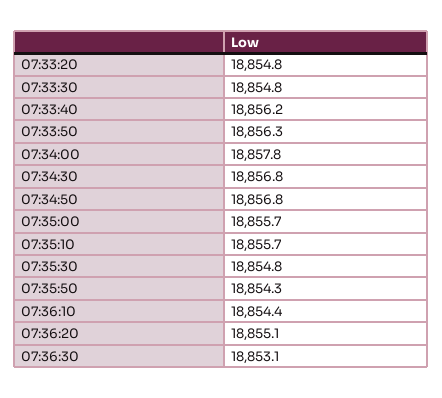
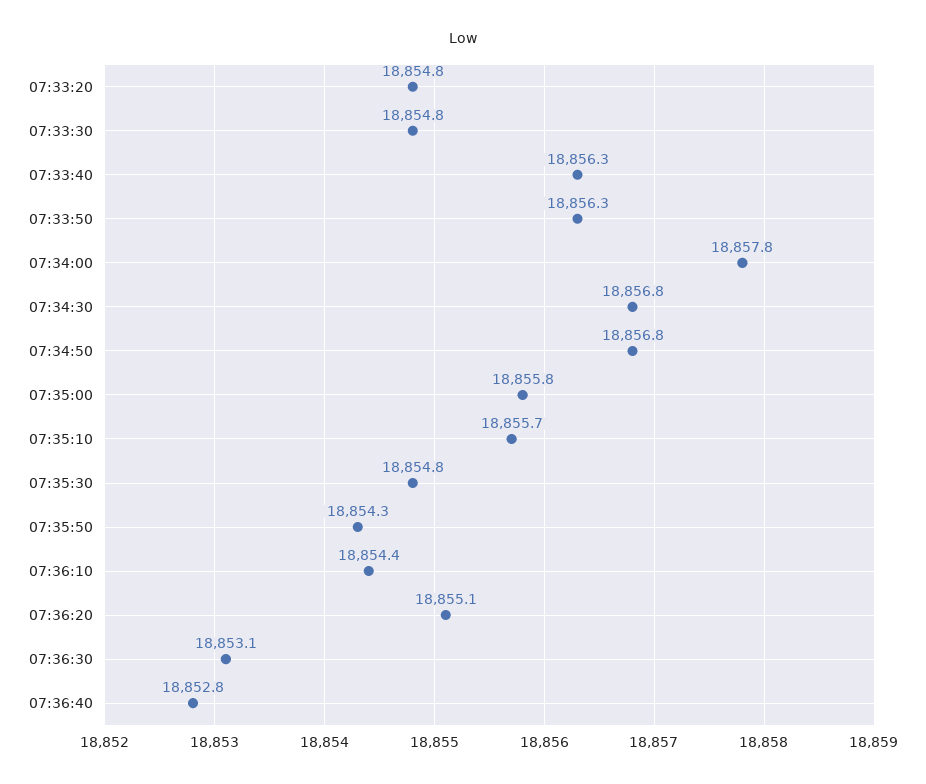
07:33:40: 18856.2 -> 18856.3
07:35:00: 18855.7 -> 18855.8
07:36:40: none -> 18852.8

